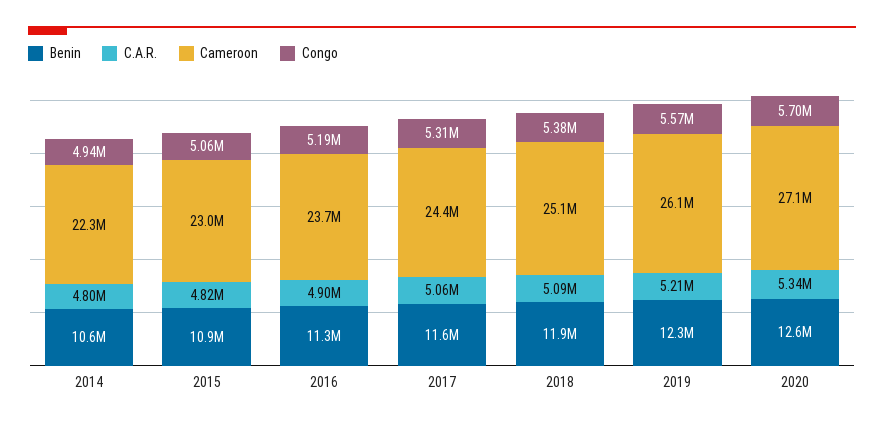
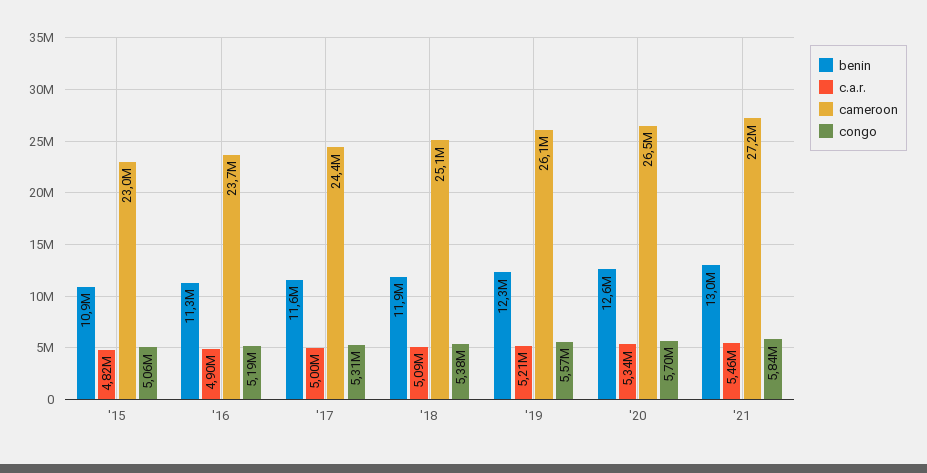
Benin, 2014: 10600000 -> none
C.A.R., 2014: 4800000 -> none
Cameroon, 2014: 22300000 -> none
Congo, 2014: 4940000 -> none
C.A.R., 2017: 5060000 -> 5000000
Cameroon, 2020: 27100000 -> 26500000
Benin, '21: none -> 13000000
C.A.R., '21: none -> 5460000
Cameroon, '21: none -> 27200000
Congo, '21: none -> 5840000

